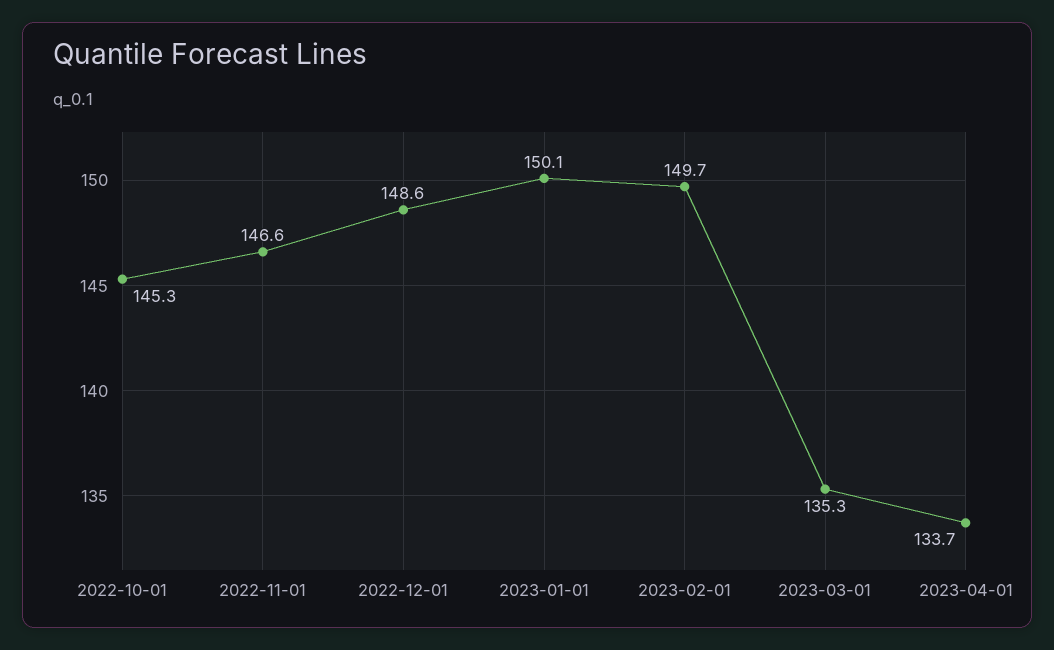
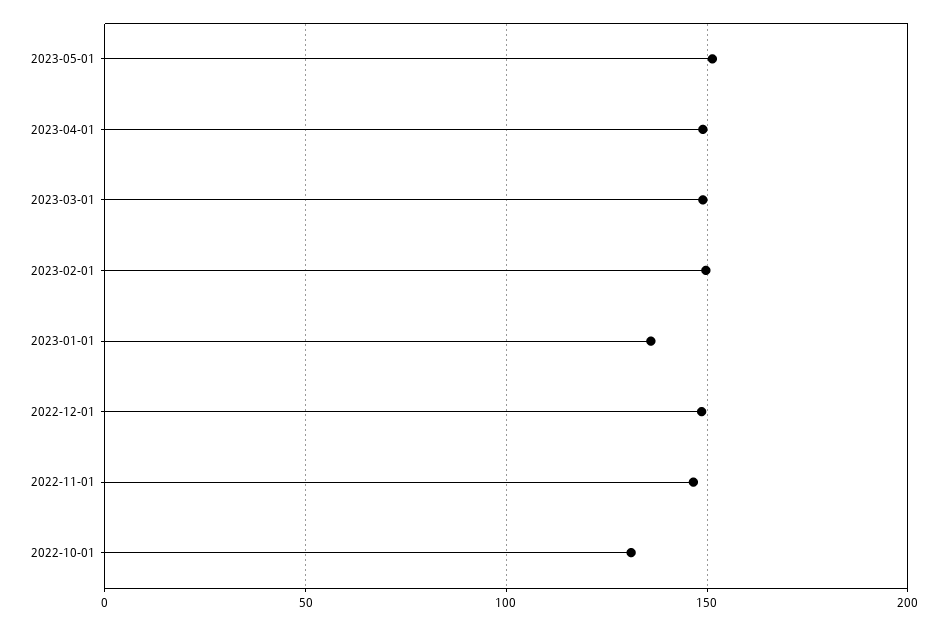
2022-10-01: 145.3 -> 130
2023-01-01: 150.1 -> 135
2023-03-01: 135.3 -> 150
2023-04-01: 133.7 -> 150
2023-05-01: none -> 150

